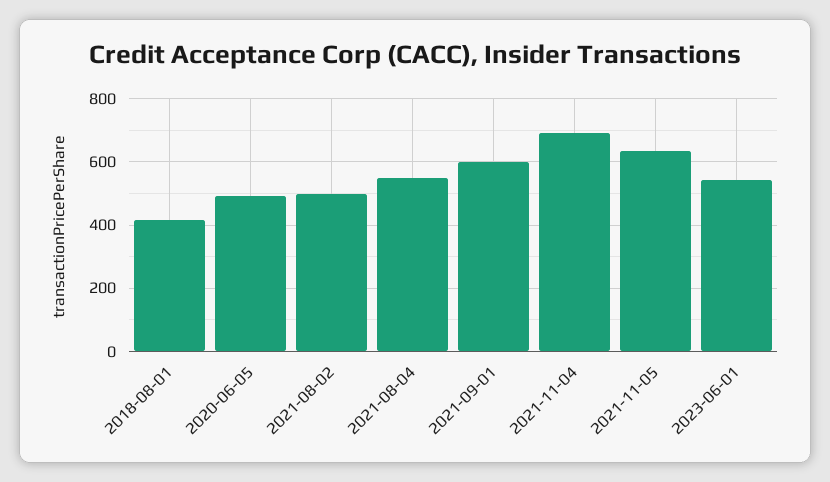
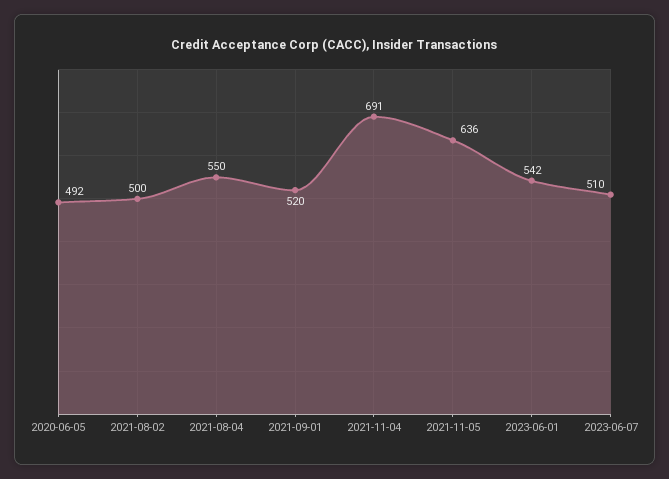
2018-08-01: 420 -> none
2021-09-01: 600 -> 520
2023-06-07: none -> 510

